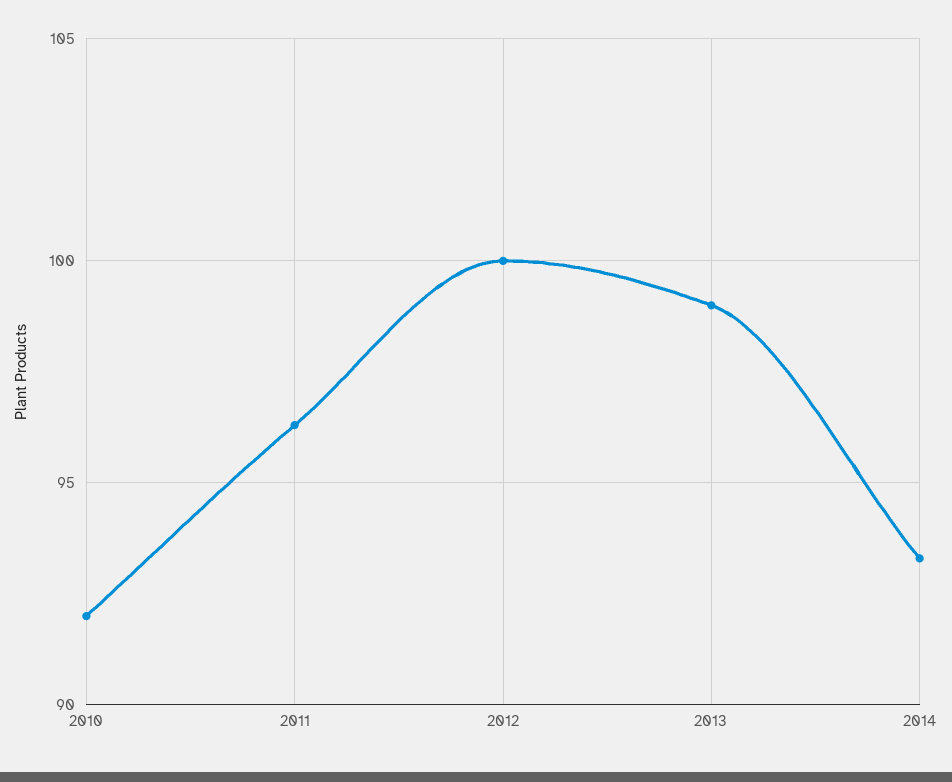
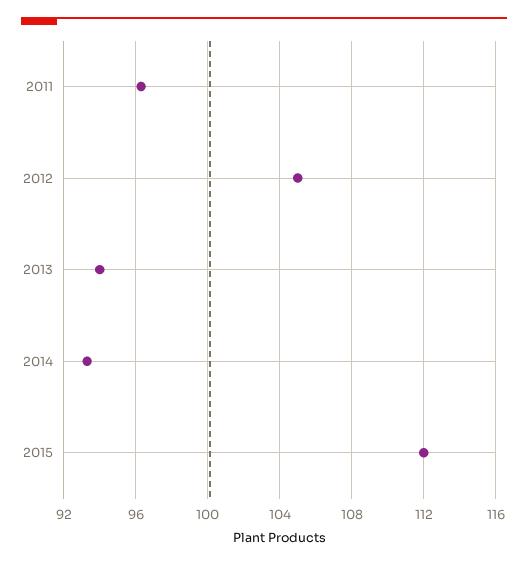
2010: 92 -> none
2012: 100 -> 105
2013: 99 -> 94
2015: none -> 112

